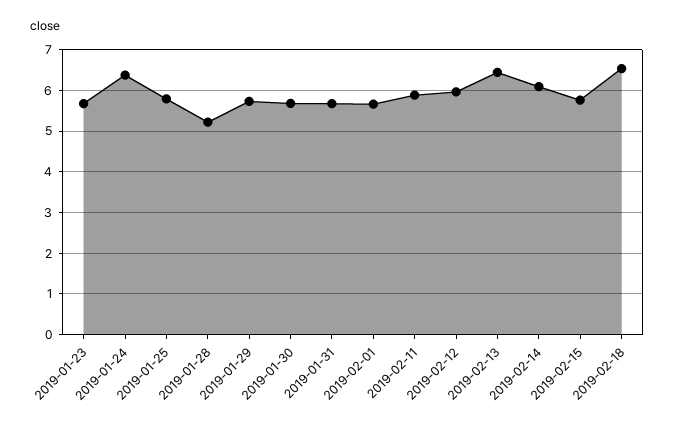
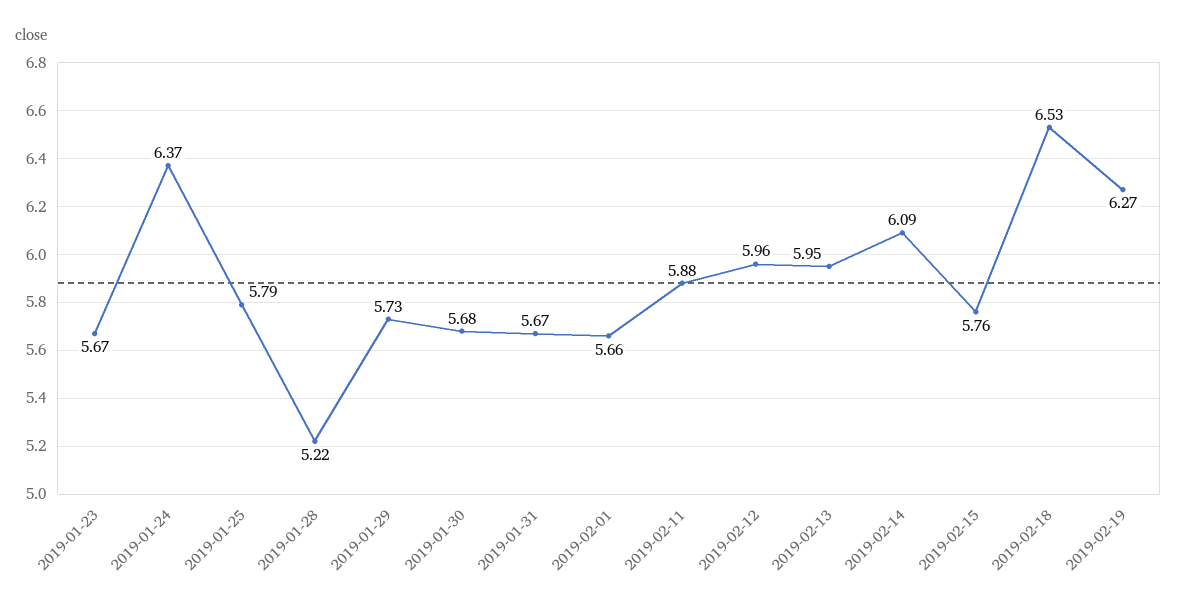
2019-02-13: 6.4 -> 5.95
2019-02-19: none -> 6.27

